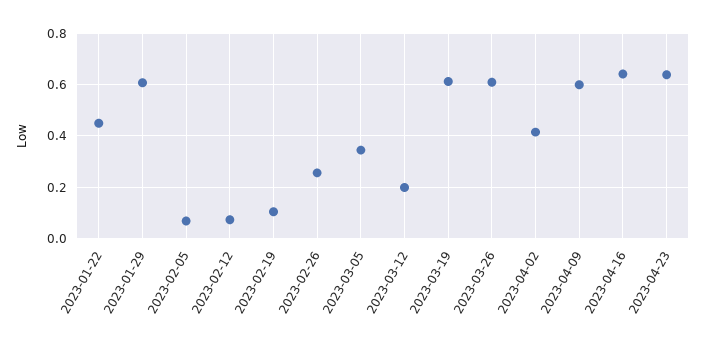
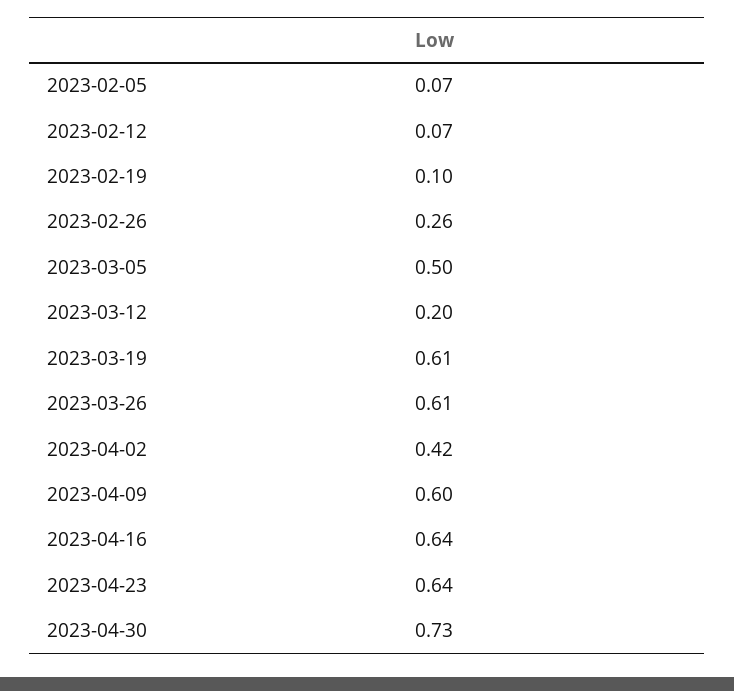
2023-01-22: 0.45 -> none
2023-01-29: 0.6 -> none
2023-03-05: 0.35 -> 0.5
2023-04-30: none -> 0.73

